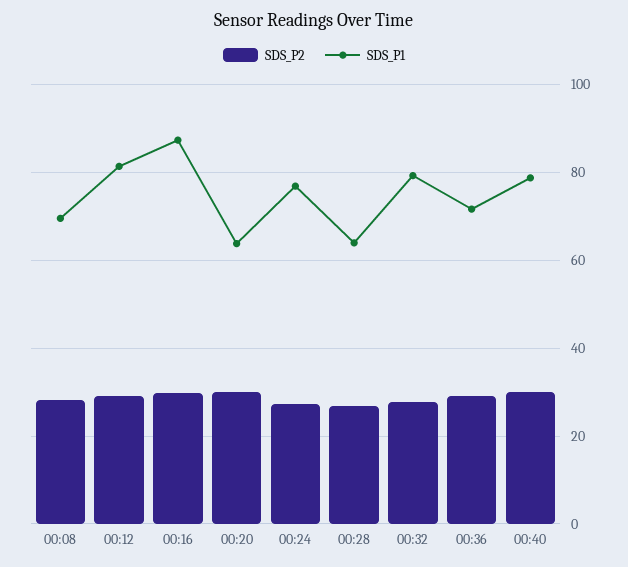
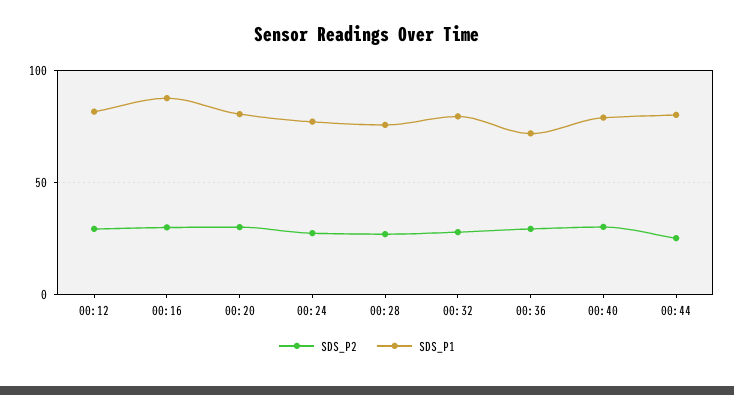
SDS_P2, 00:08: 28 -> none
SDS_P1, 00:08: 70 -> none
SDS_P1, 00:20: 64 -> 80
SDS_P1, 00:28: 64 -> 75
SDS_P2, 00:44: none -> 25
SDS_P1, 00:44: none -> 80

